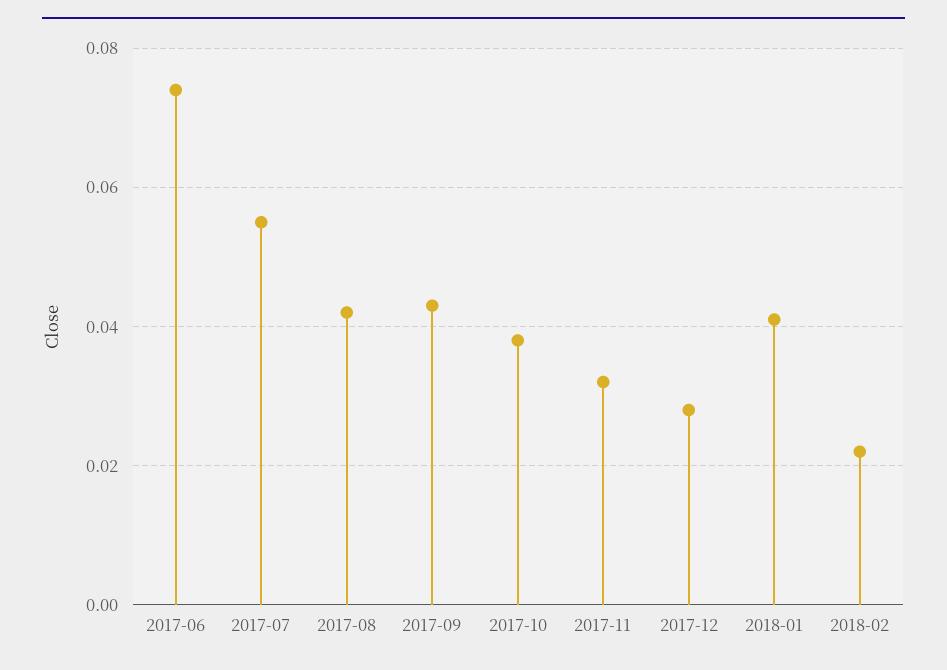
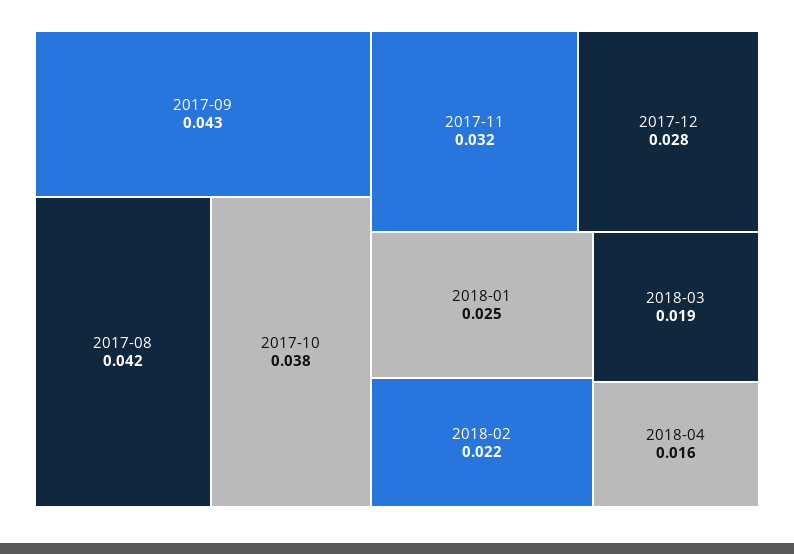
2017-06: 0.075 -> none
2017-07: 0.055 -> none
2018-01: 0.04 -> 0.025
2018-03: none -> 0.019
2018-04: none -> 0.016

